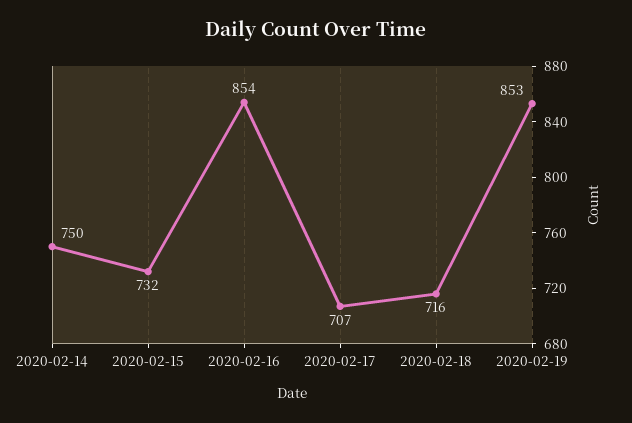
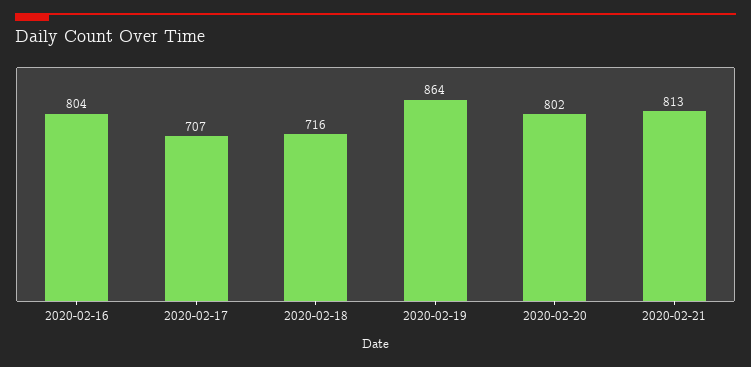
2020-02-14: 750 -> none
2020-02-15: 732 -> none
2020-02-16: 854 -> 804
2020-02-19: 853 -> 864
2020-02-20: none -> 802
2020-02-21: none -> 813

